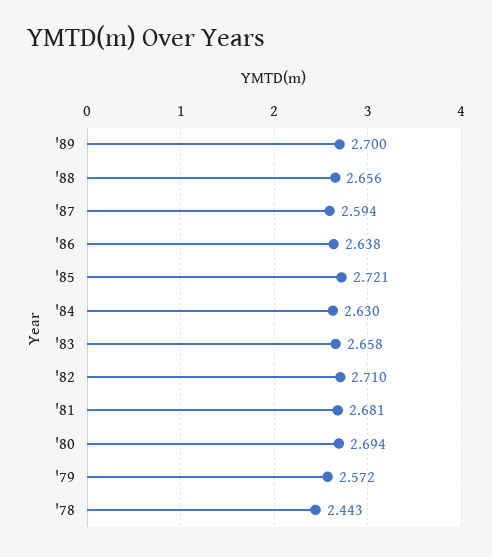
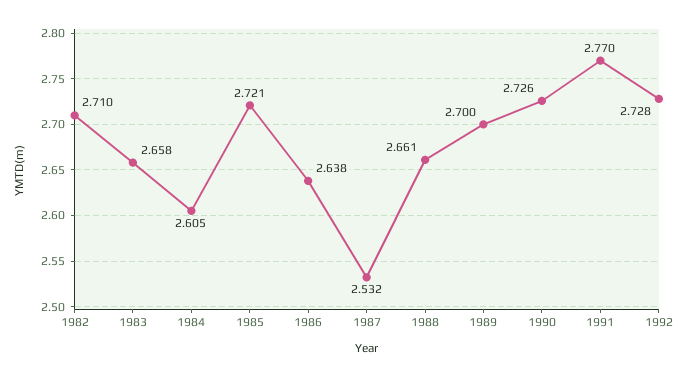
'88: 2.656 -> 2.661
'87: 2.594 -> 2.532
'84: 2.63 -> 2.605
'81: 2.681 -> none
'80: 2.694 -> none
'79: 2.572 -> none
'78: 2.443 -> none
1990: none -> 2.726
1991: none -> 2.77
1992: none -> 2.728

